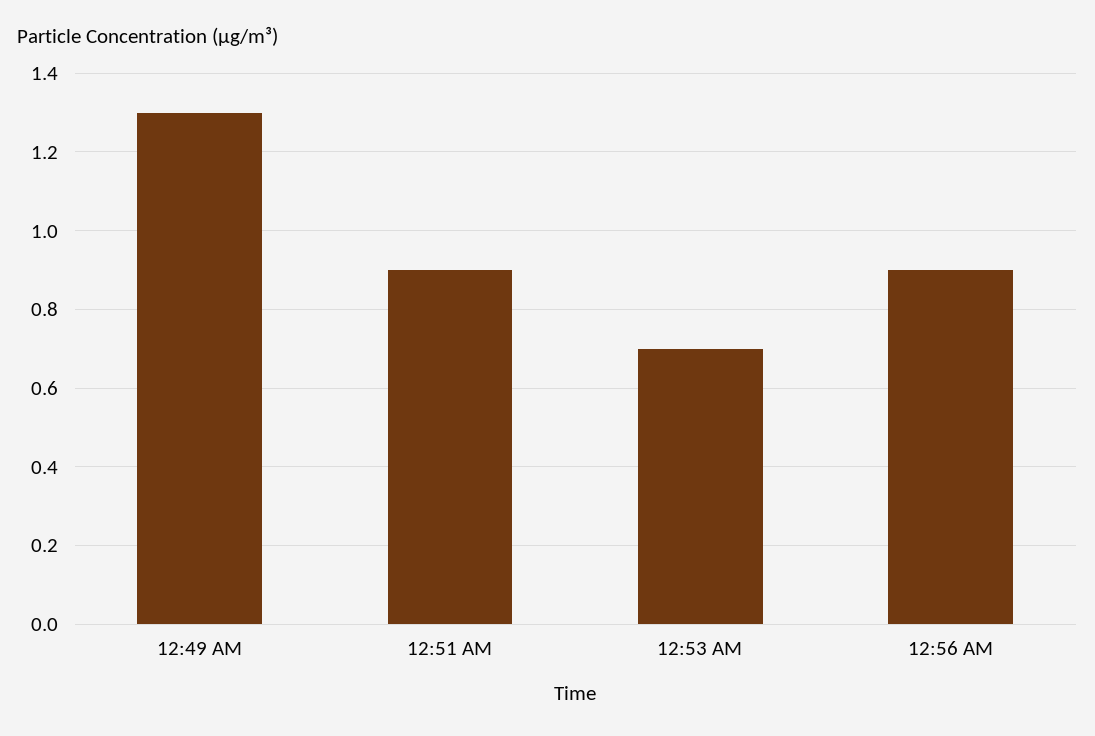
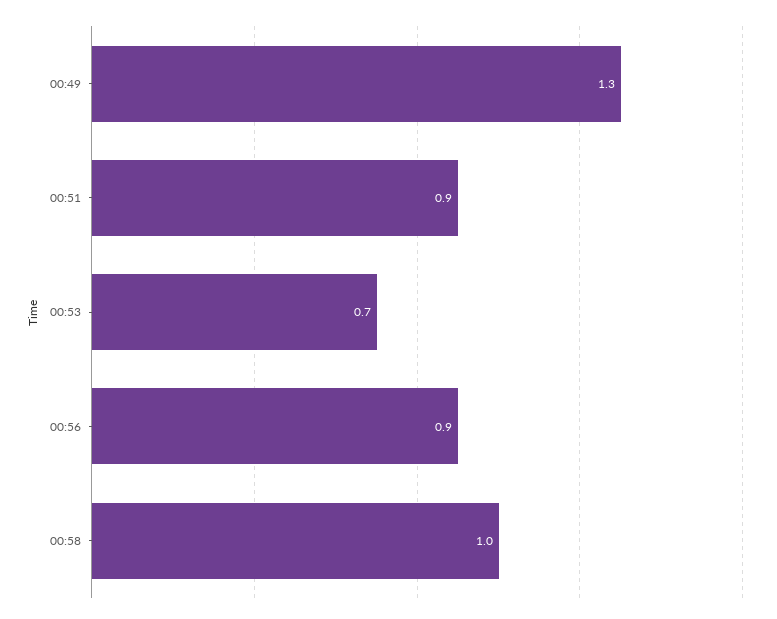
00:58: none -> 1

